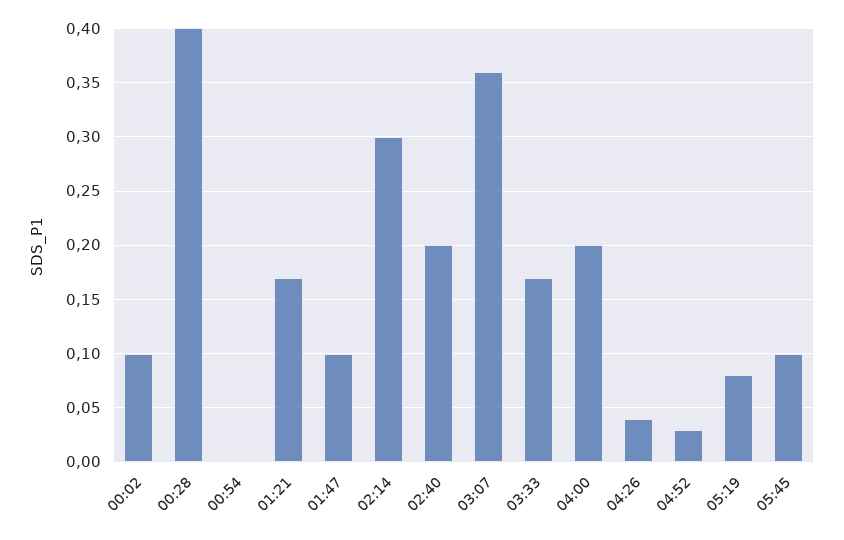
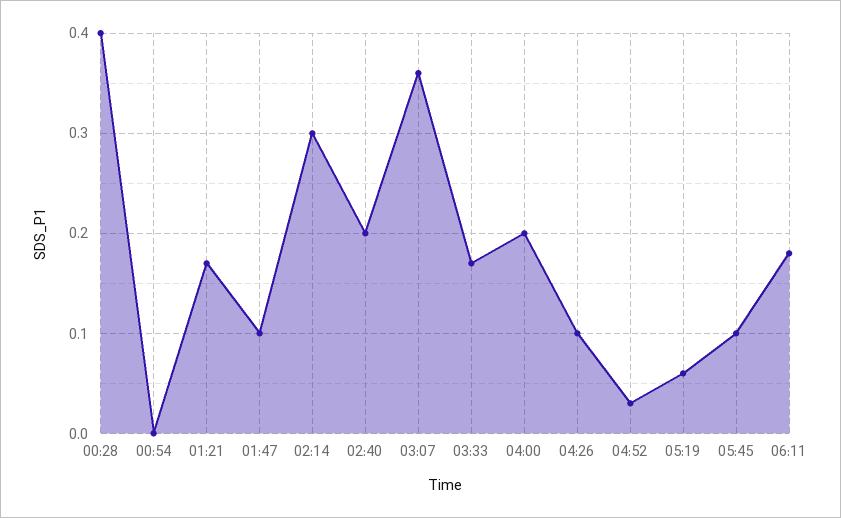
00:02: 0.1 -> none
04:26: 0.04 -> 0.1
05:19: 0.08 -> 0.06
06:11: none -> 0.18

